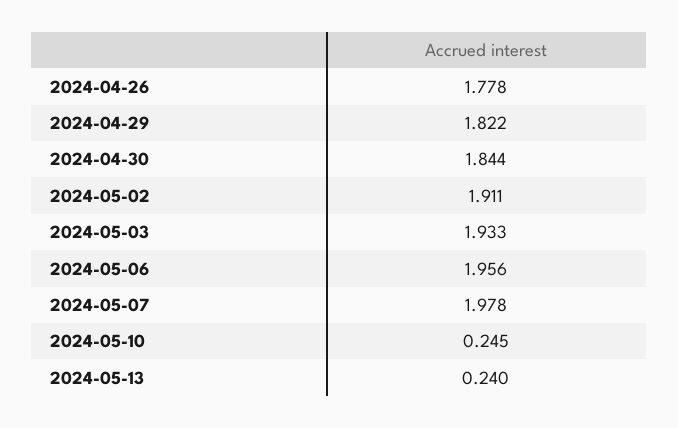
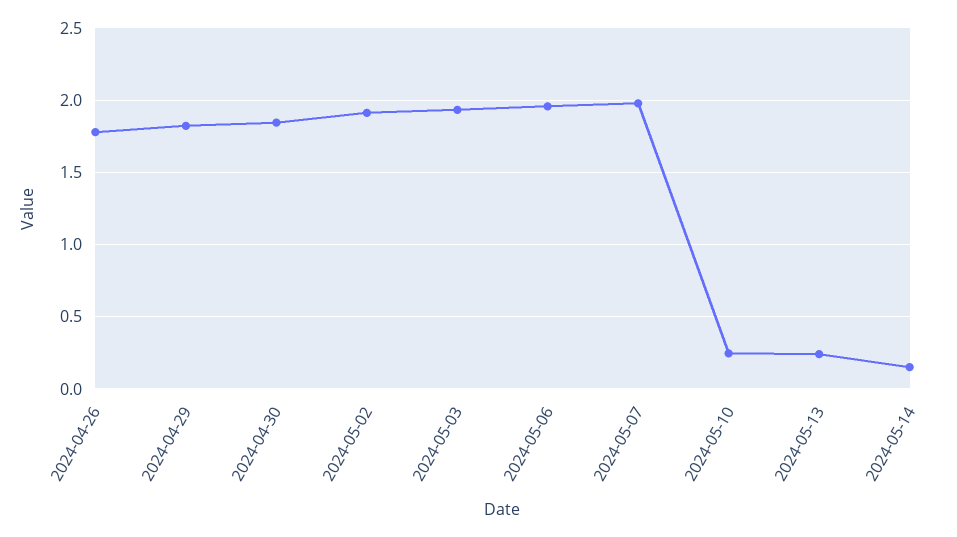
2024-05-14: none -> 0.15

